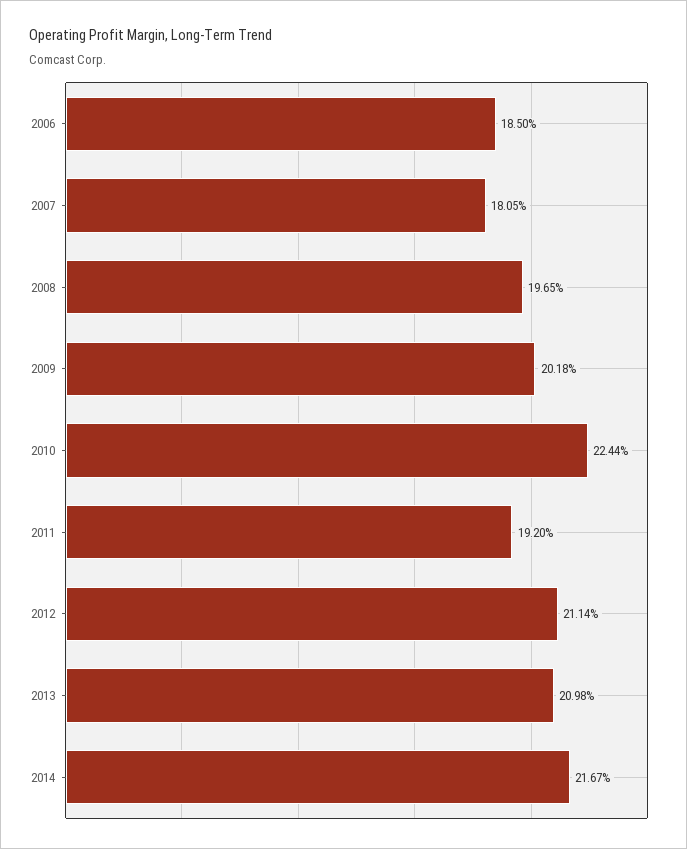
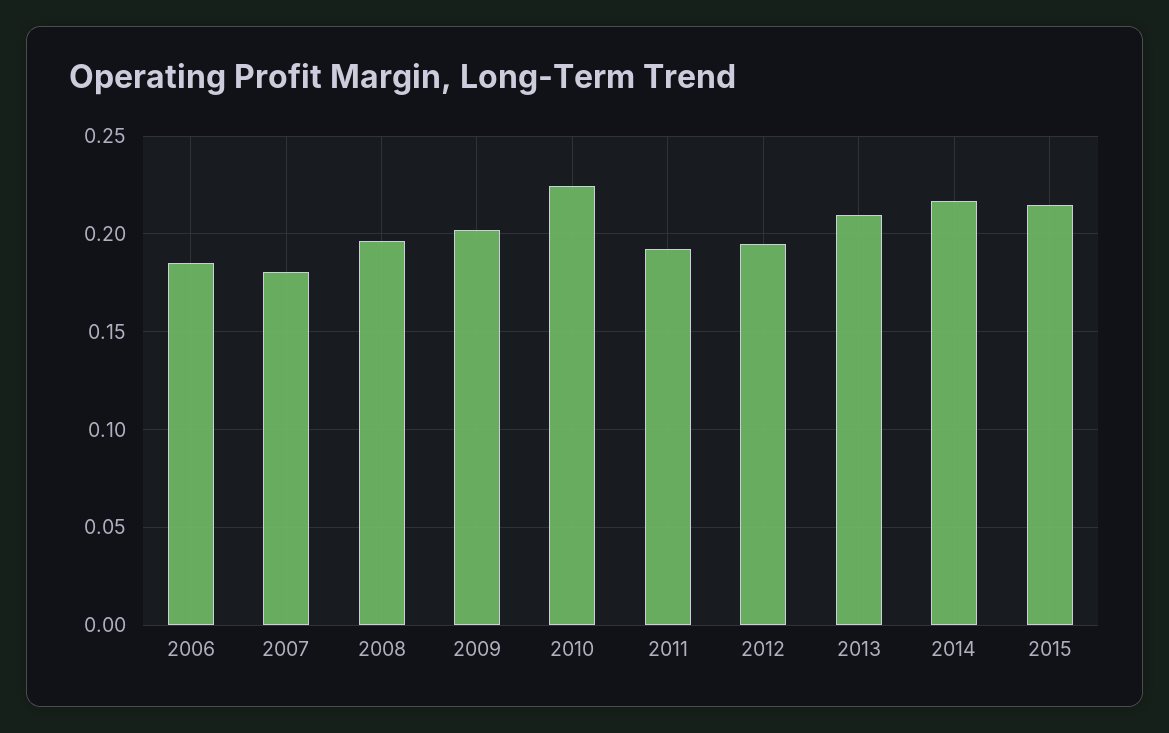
2012: 0.2114 -> 0.195
2015: none -> 0.215

